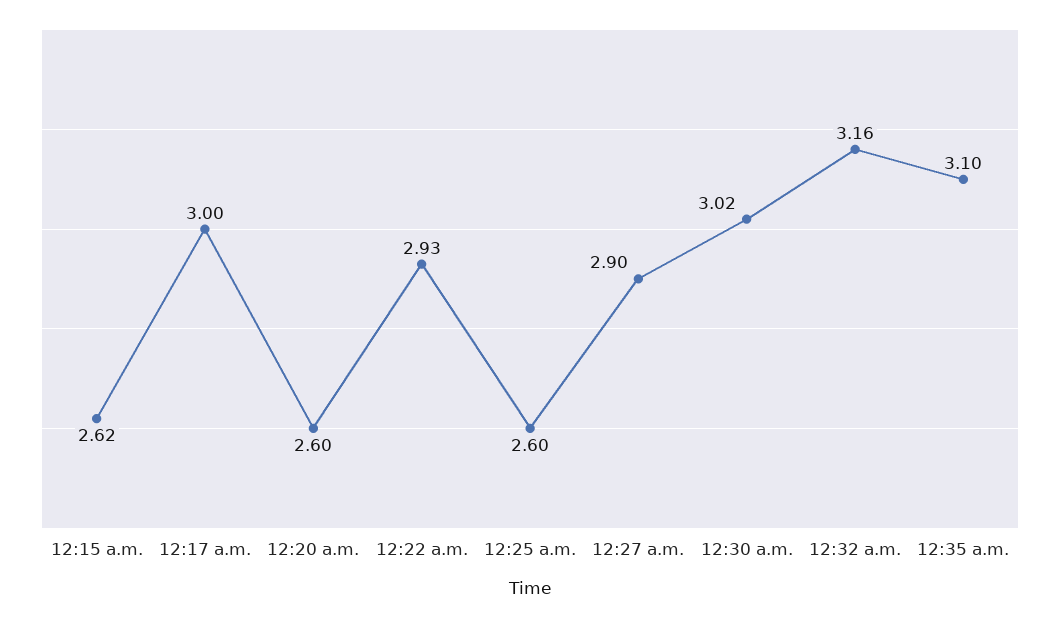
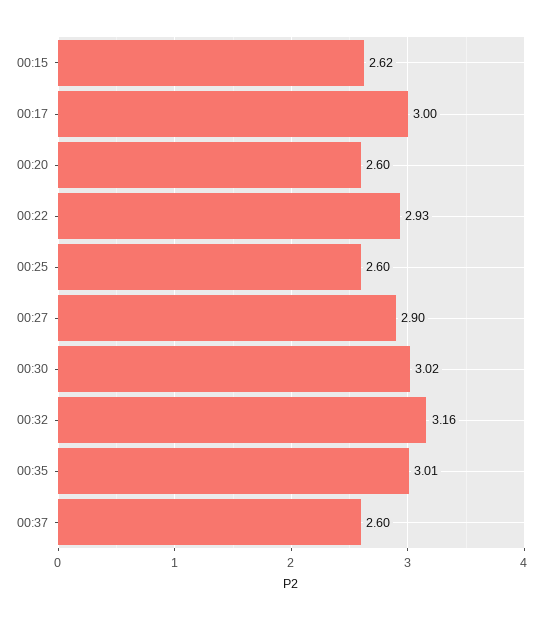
12:35 a.m.: 3.1 -> 3.01
00:37: none -> 2.6

